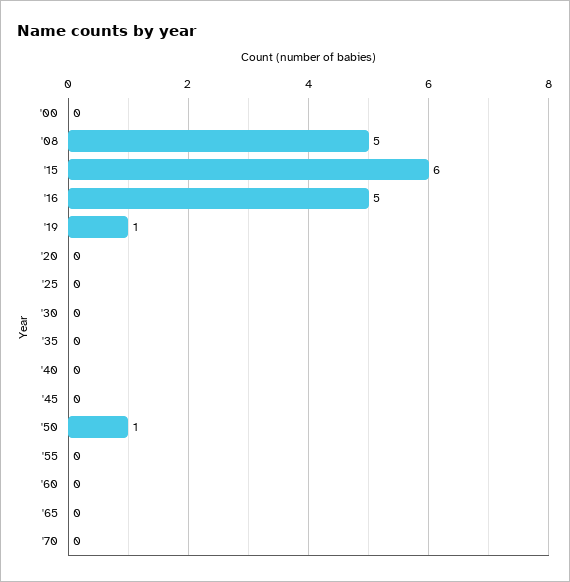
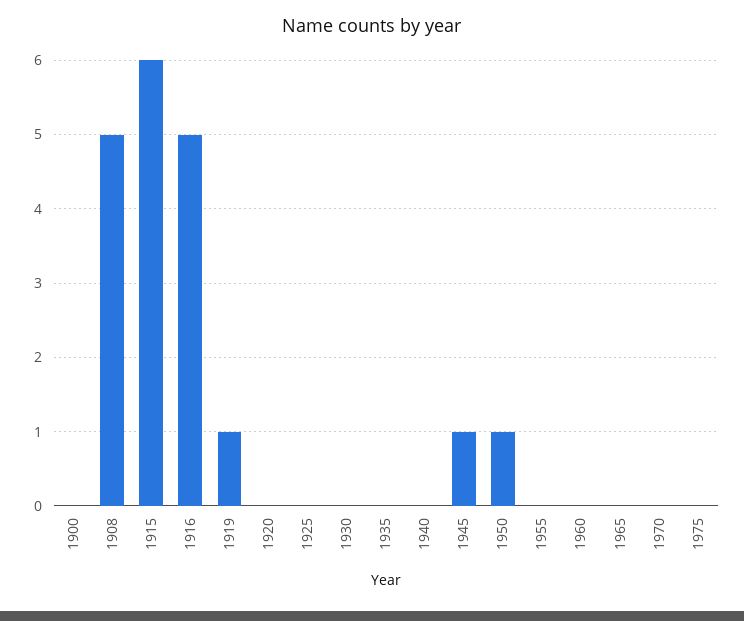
'45: 0 -> 1
1975: none -> 0

